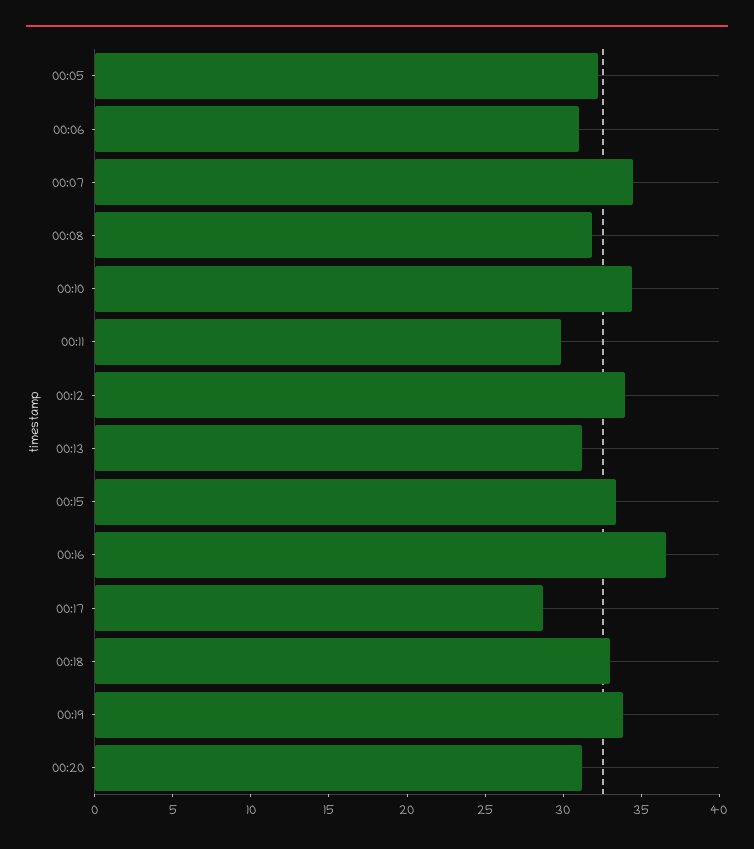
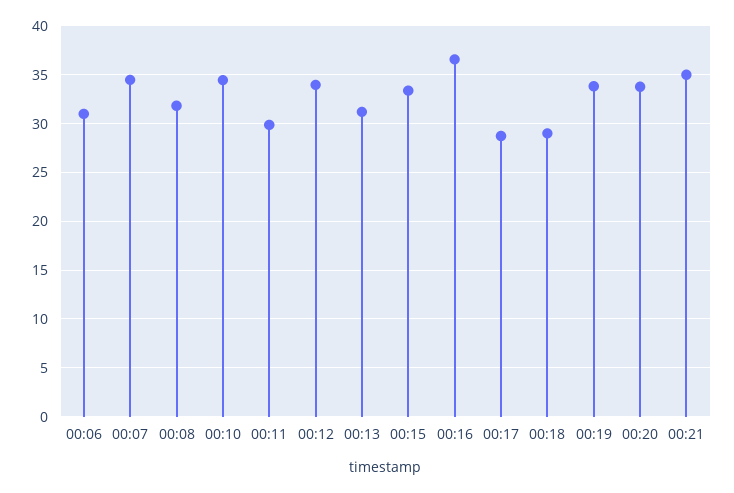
00:05: 32 -> none
00:18: 33 -> 29
00:20: 31 -> 34
00:21: none -> 35

